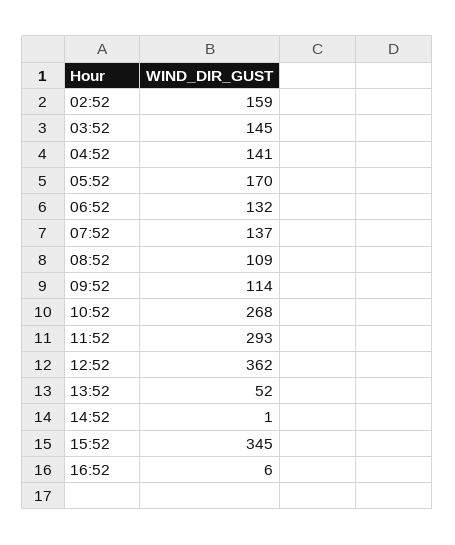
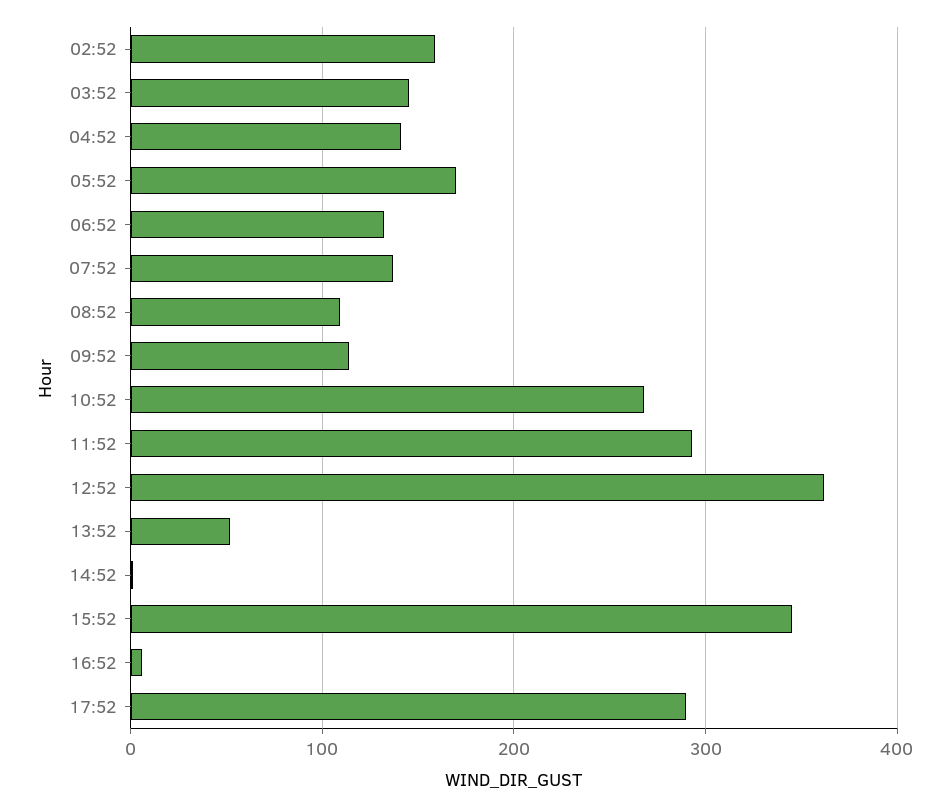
17:52: none -> 290

